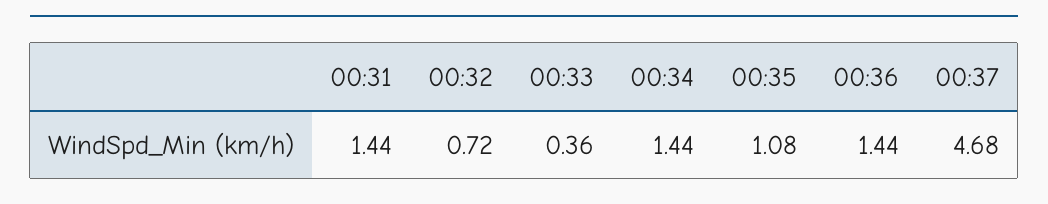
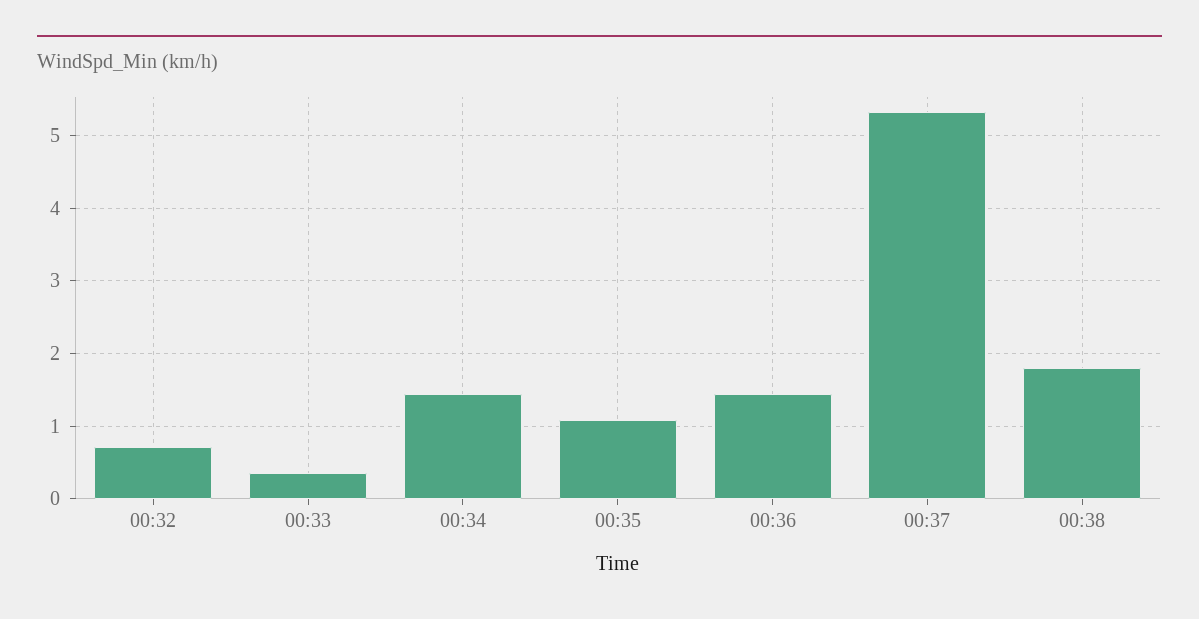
00:31: 1.44 -> none
00:37: 4.68 -> 5.3
00:38: none -> 1.8

